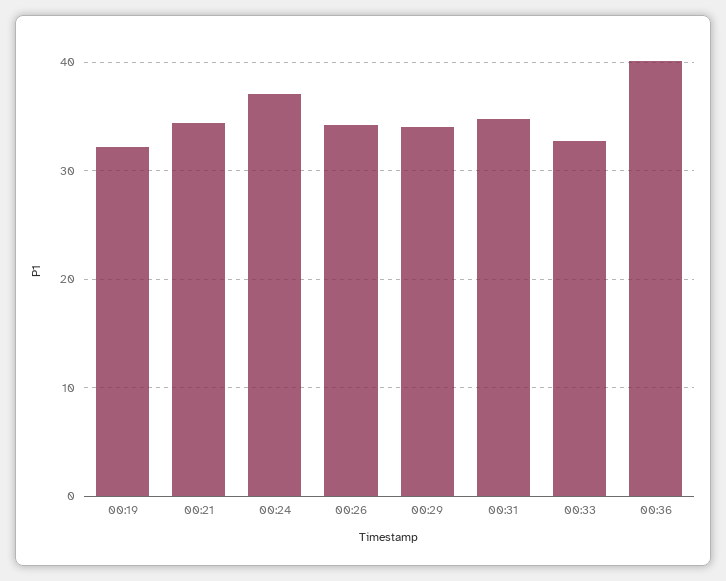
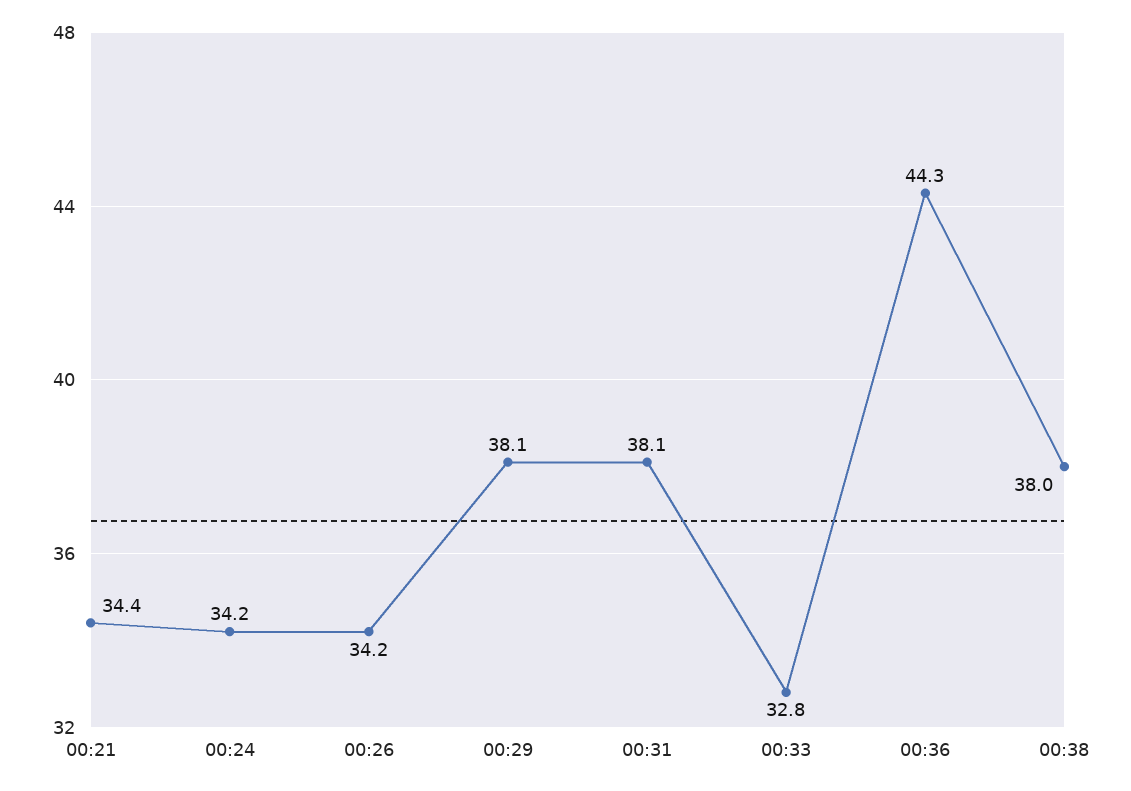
00:19: 32 -> none
00:24: 37 -> 34.2
00:29: 34 -> 38.1
00:31: 35 -> 38.1
00:36: 40 -> 44.3
00:38: none -> 38

